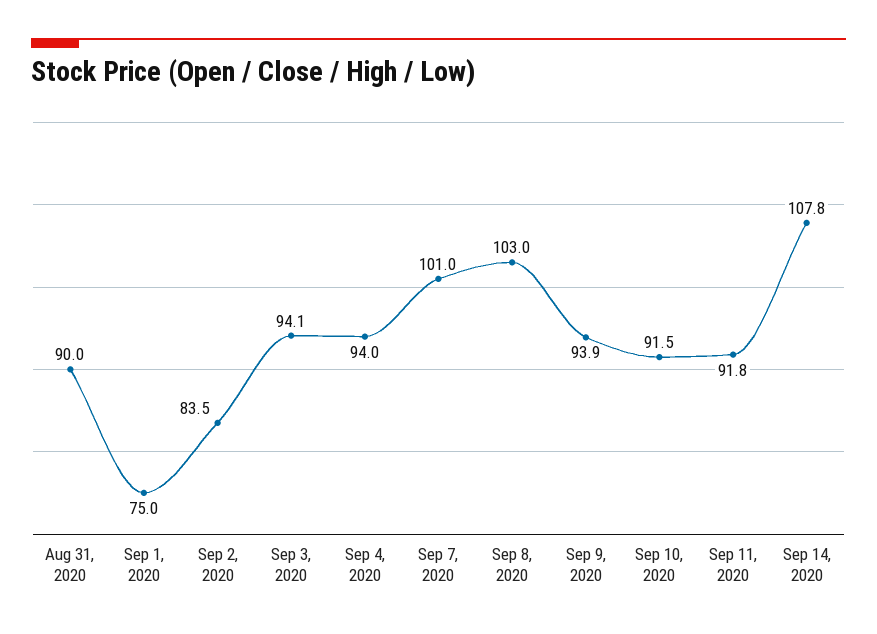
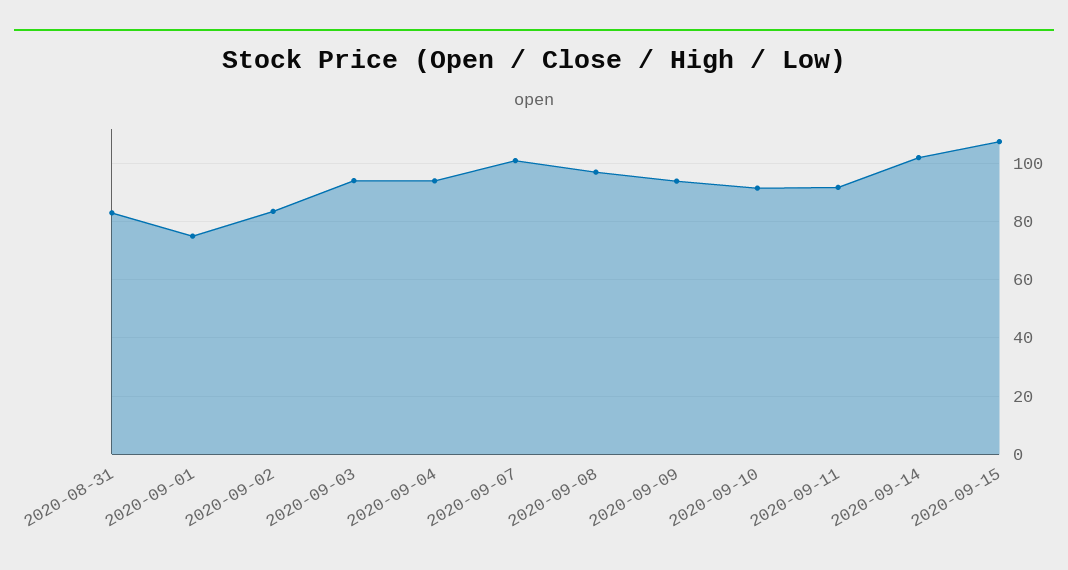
Aug 31, 2020: 90 -> 82.5
Sep 8, 2020: 103 -> 97.5
Sep 14, 2020: 107.8 -> 102.5
2020-09-15: none -> 107.5

